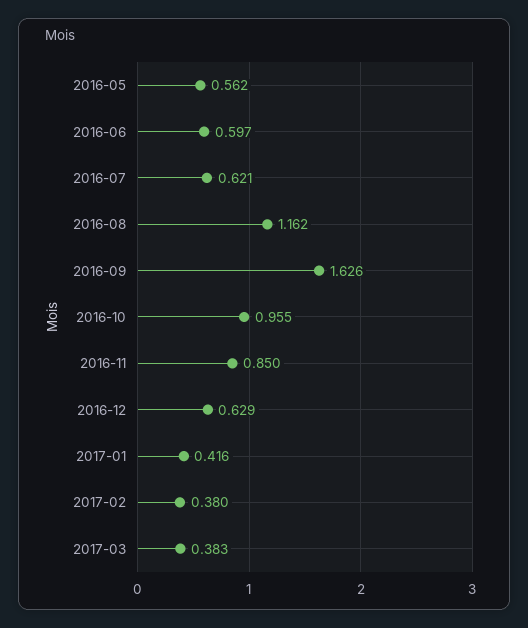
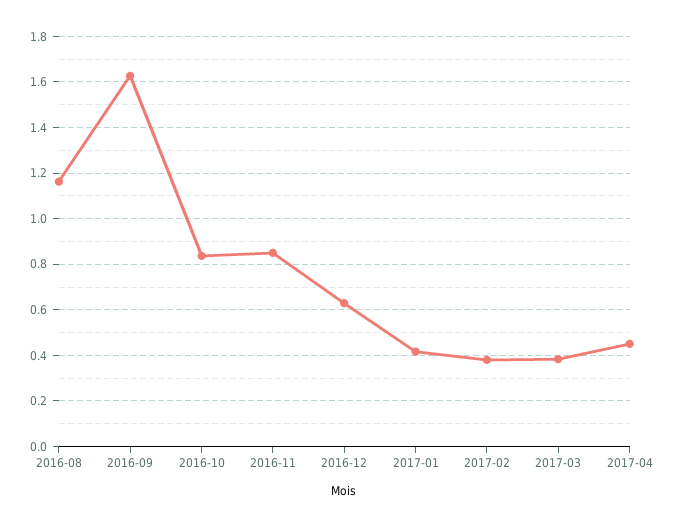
2016-05: 0.562 -> none
2016-06: 0.597 -> none
2016-07: 0.621 -> none
2016-10: 0.955 -> 0.85
2017-04: none -> 0.45

